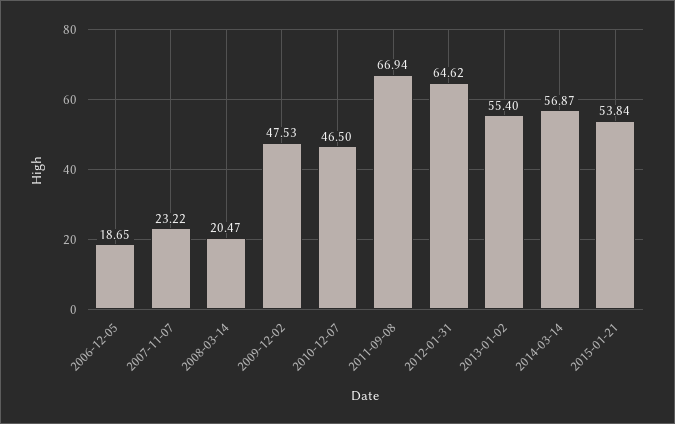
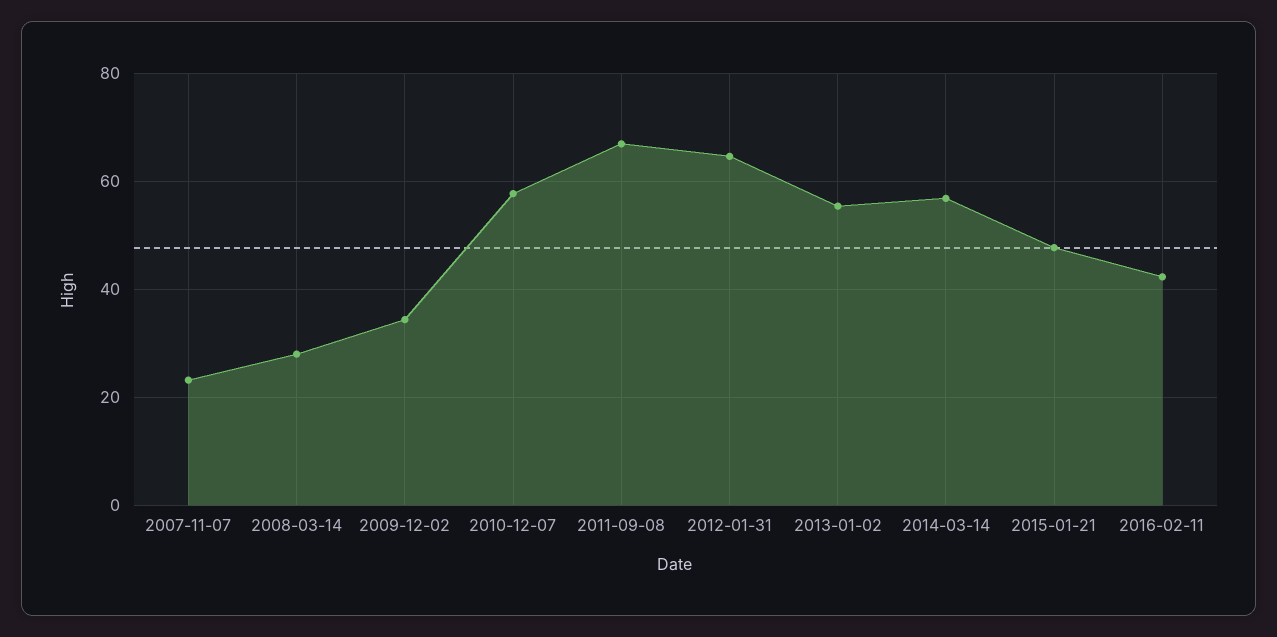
2006-12-05: 18.65 -> none
2008-03-14: 20.47 -> 28
2009-12-02: 47.53 -> 34
2010-12-07: 46.5 -> 58
2015-01-21: 53.84 -> 48
2016-02-11: none -> 42

